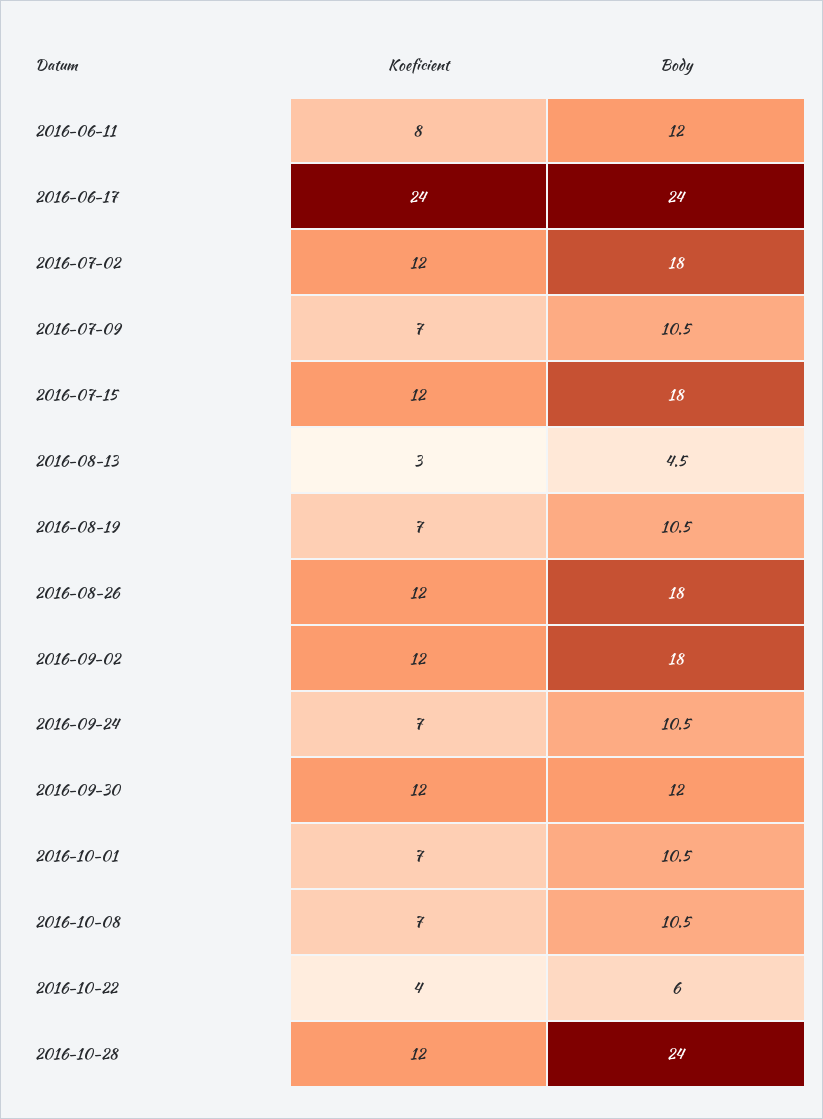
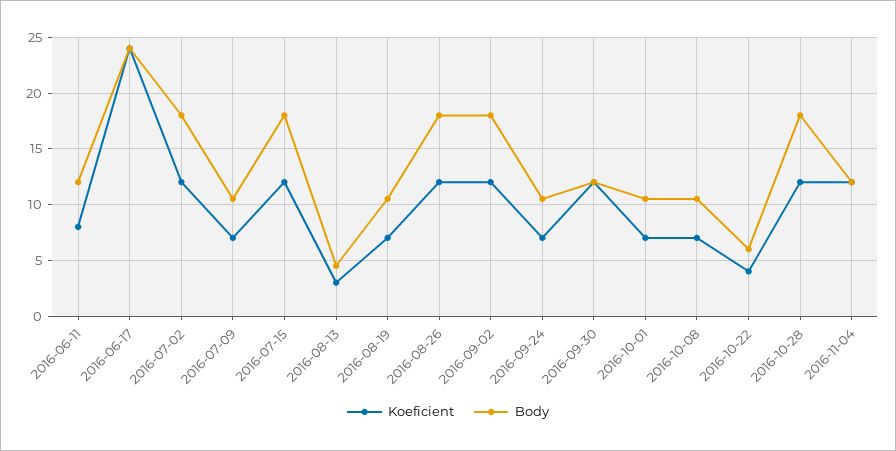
Body, 2016-10-28: 24 -> 18
Koeficient, 2016-11-04: none -> 12
Body, 2016-11-04: none -> 12

